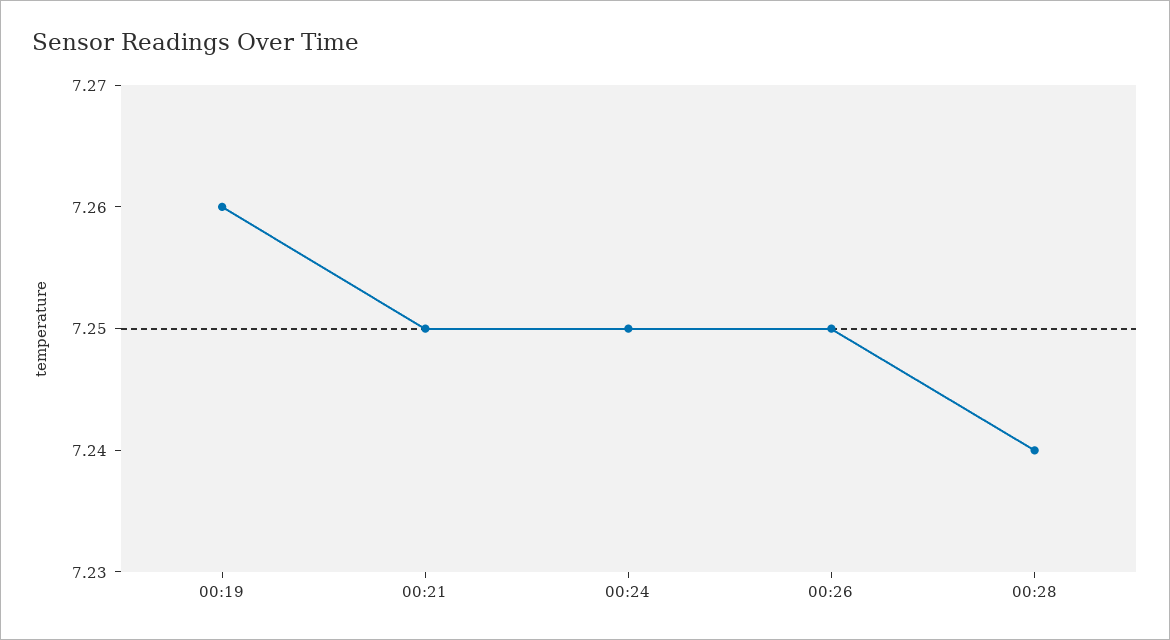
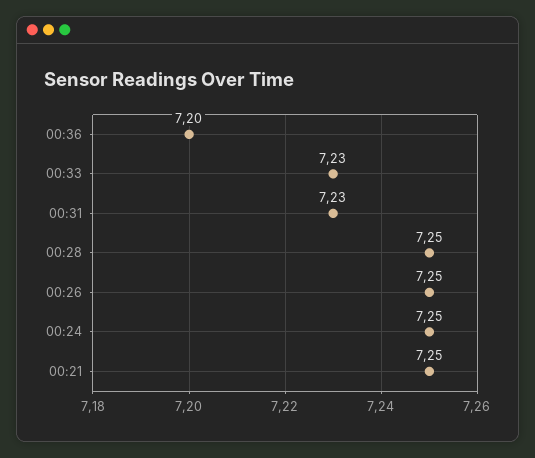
00:19: 7.26 -> none
00:28: 7.24 -> 7.25
00:36: none -> 7.2
00:33: none -> 7.23
00:31: none -> 7.23

